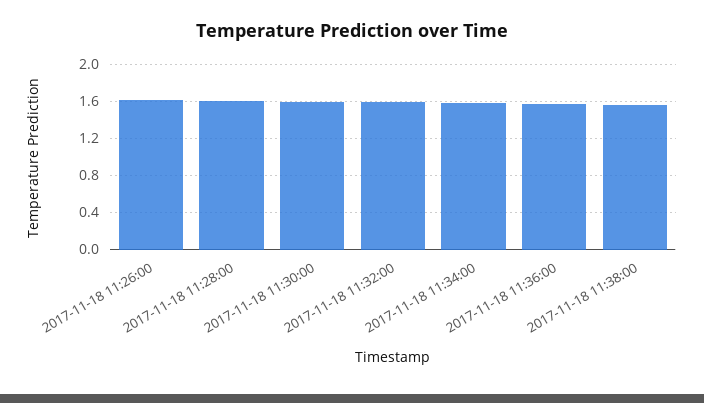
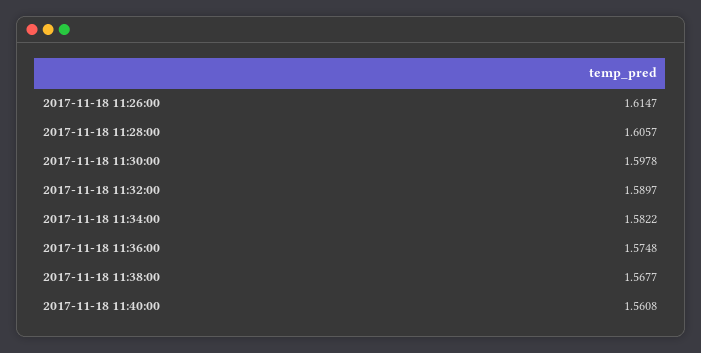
2017-11-18 11:40:00: none -> 1.5608

